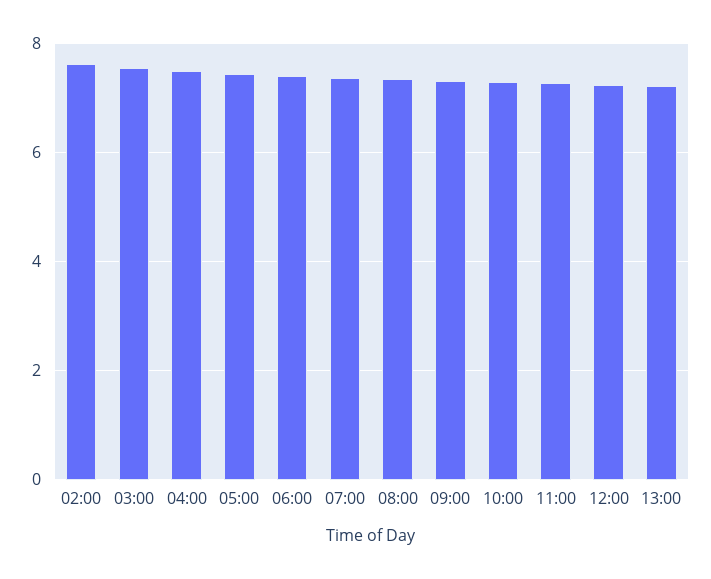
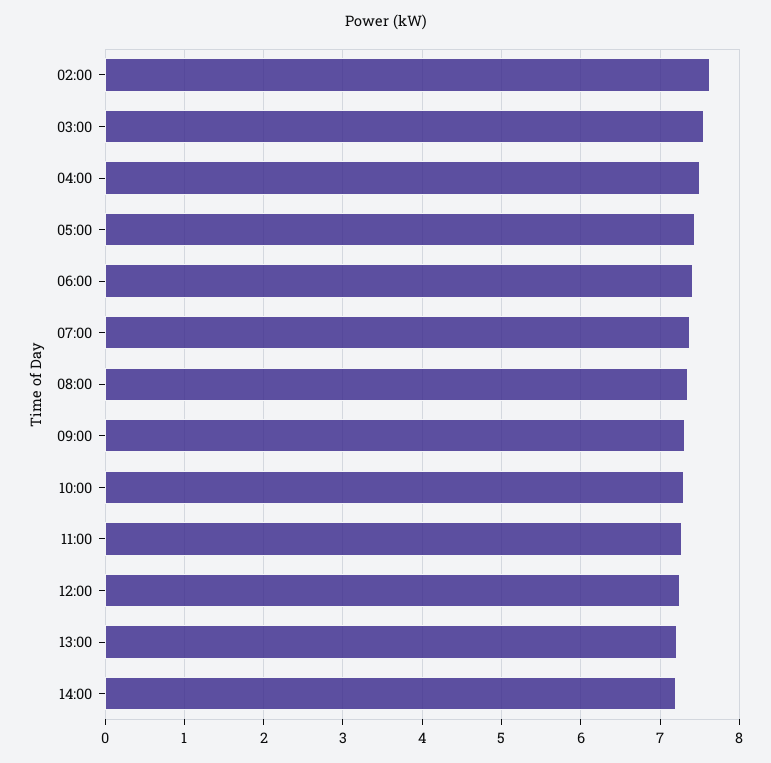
14:00: none -> 7.2

